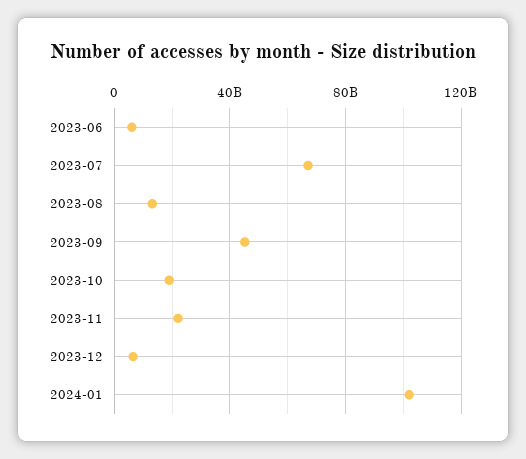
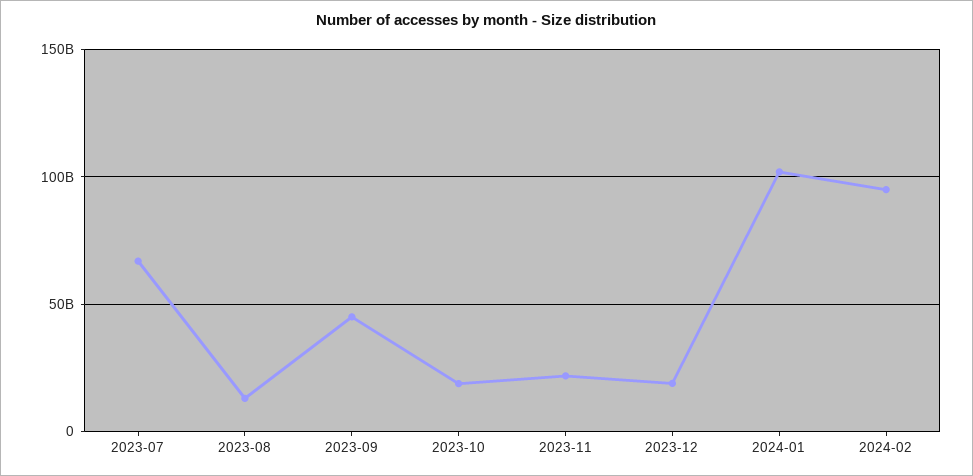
2023-06: 5000000000 -> none
2023-12: 5000000000 -> 20000000000
2024-02: none -> 95000000000

